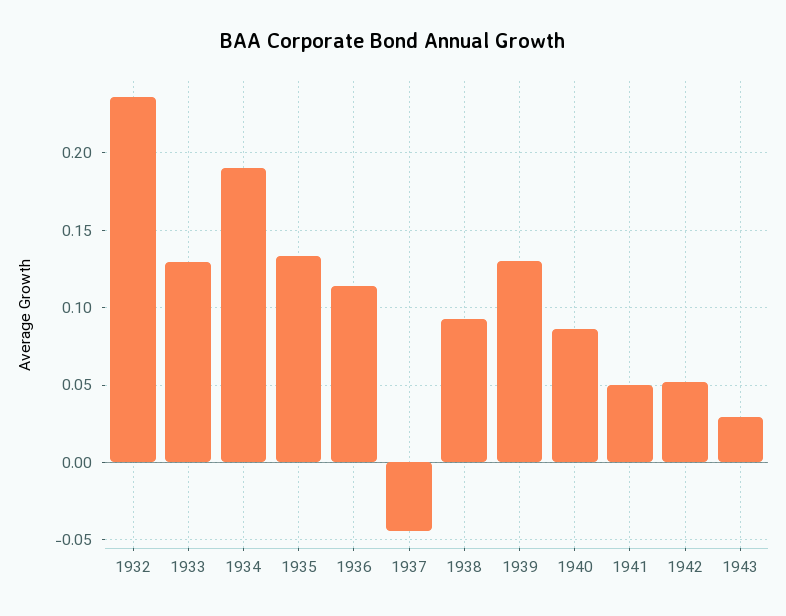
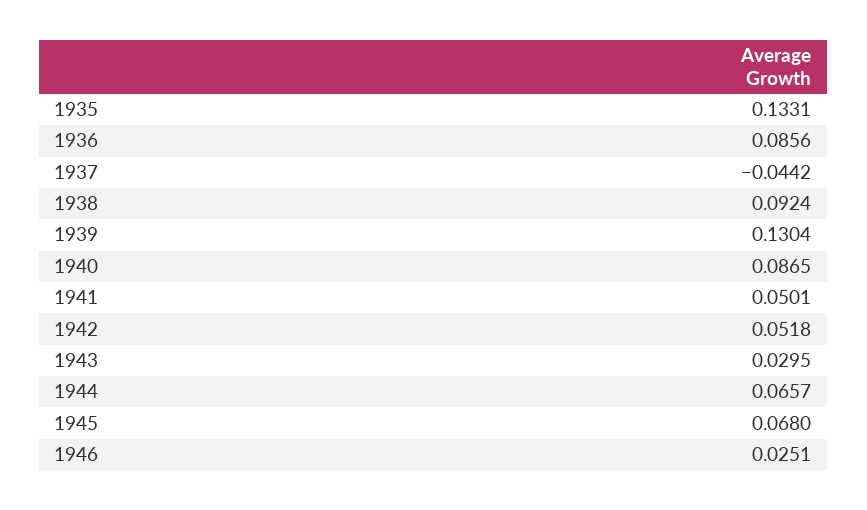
1932: 0.235 -> none
1933: 0.13 -> none
1934: 0.19 -> none
1936: 0.115 -> 0.0856
1944: none -> 0.0657
1945: none -> 0.068
1946: none -> 0.0251

